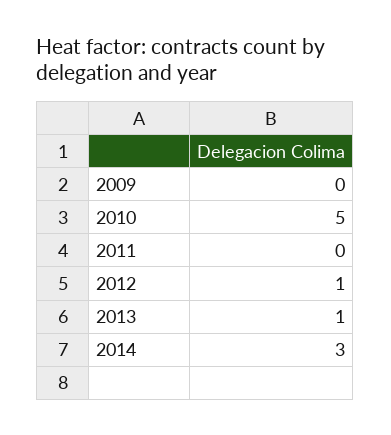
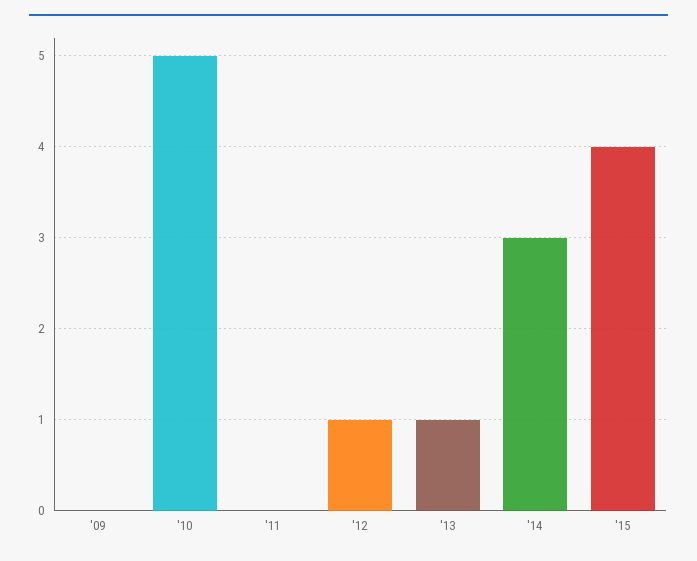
'15: none -> 4

